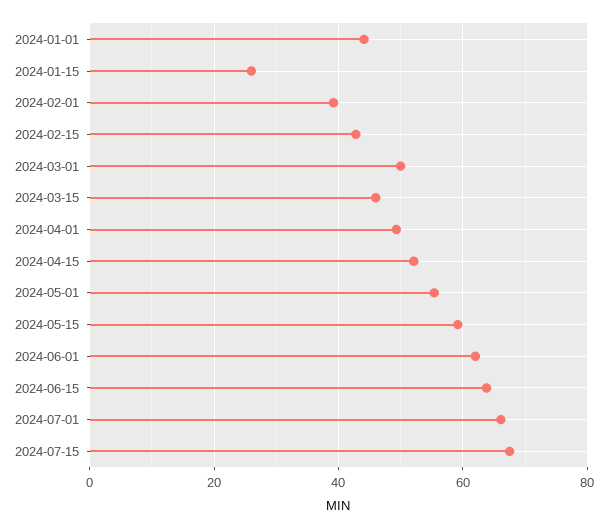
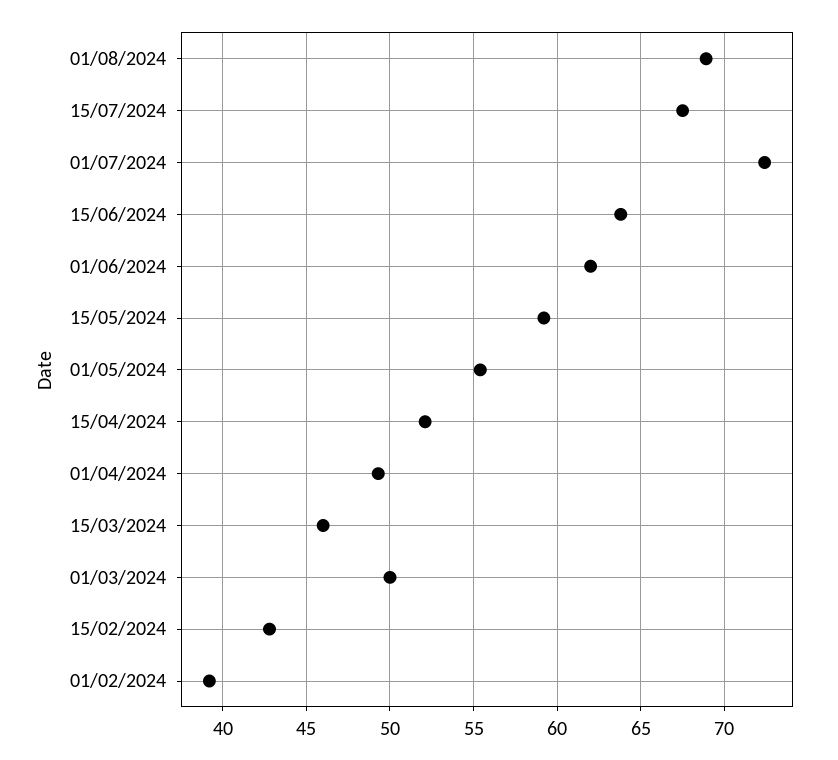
2024-01-01: 44 -> none
2024-01-15: 26 -> none
2024-07-01: 66 -> 72.5
01/08/2024: none -> 69

